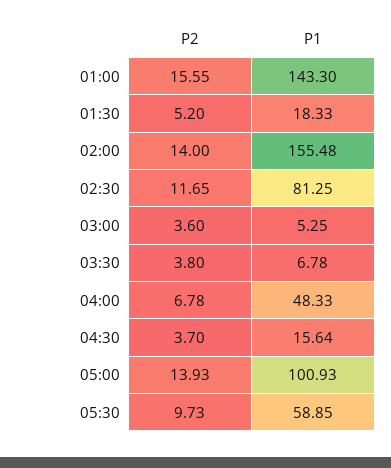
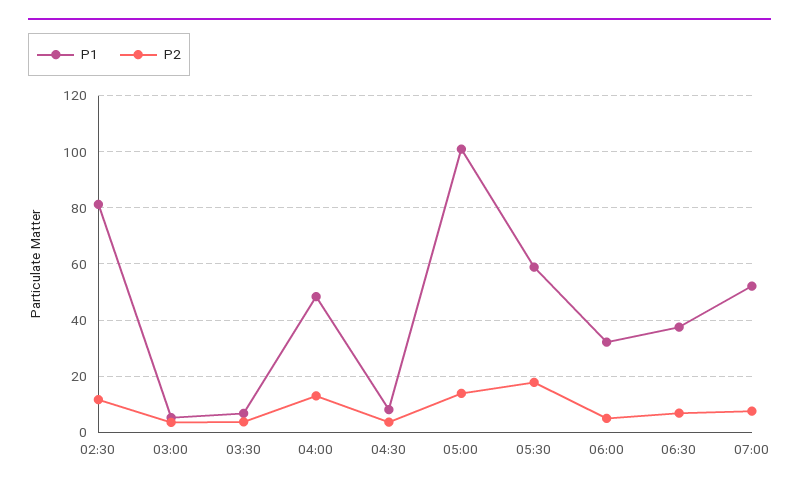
P2, 01:00: 15.55 -> none
P1, 01:00: 143.3 -> none
P2, 01:30: 5.2 -> none
P1, 01:30: 18.33 -> none
P2, 02:00: 14 -> none
P1, 02:00: 155.48 -> none
P2, 04:00: 6.78 -> 12.5
P1, 04:30: 15.64 -> 7.5
P2, 05:30: 9.73 -> 17.5
P1, 06:00: none -> 32.5
P2, 06:00: none -> 5
P1, 06:30: none -> 37.5
P2, 06:30: none -> 7.5
P1, 07:00: none -> 52.5
P2, 07:00: none -> 7.5

